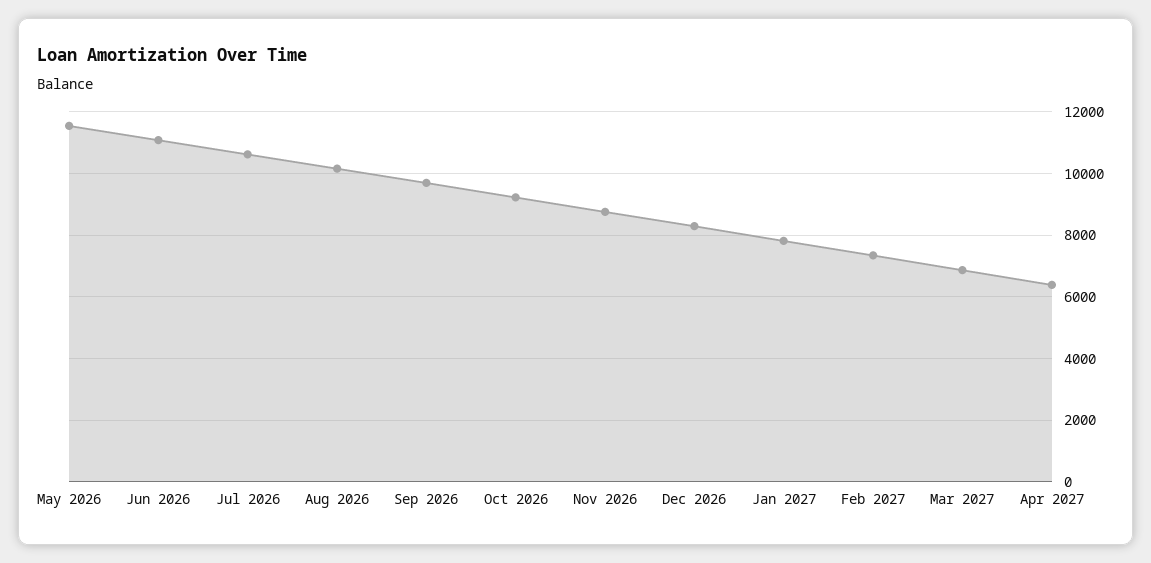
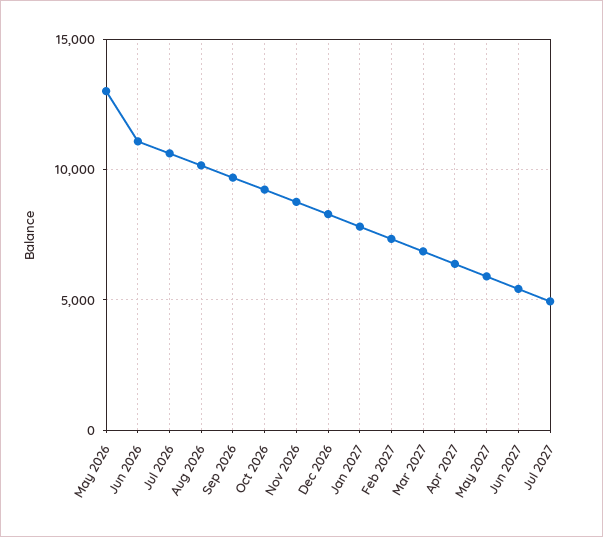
May 2026: 11600 -> 13000
May 2027: none -> 6000
Jun 2027: none -> 5500
Jul 2027: none -> 5000

